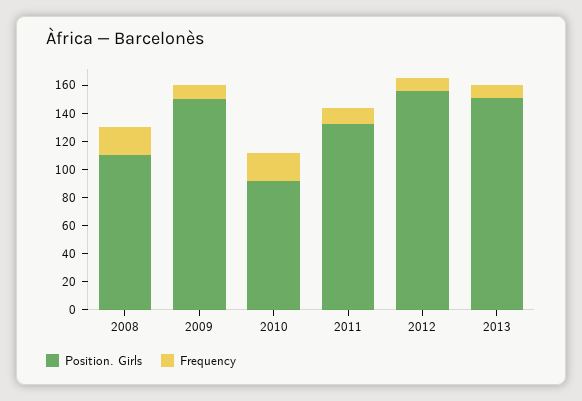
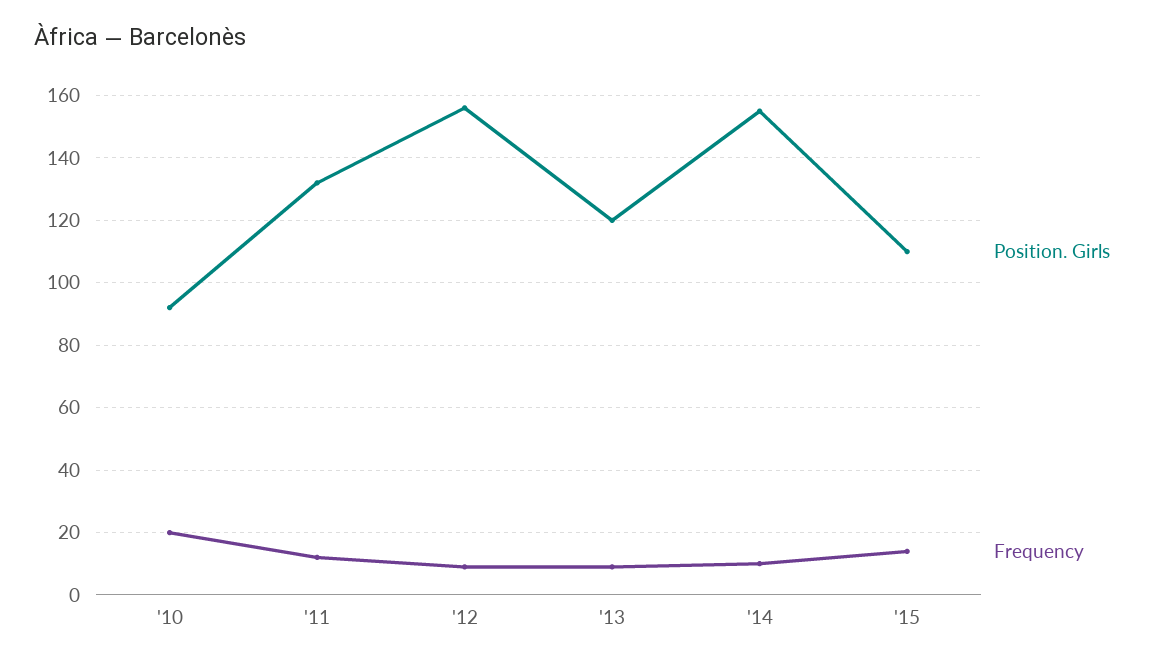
Position. Girls, 2008: 110 -> none
Frequency, 2008: 20 -> none
Position. Girls, 2009: 150 -> none
Frequency, 2009: 10 -> none
Position. Girls, 2013: 150 -> 120
Position. Girls, '14: none -> 155
Frequency, '14: none -> 10
Position. Girls, '15: none -> 110
Frequency, '15: none -> 15

